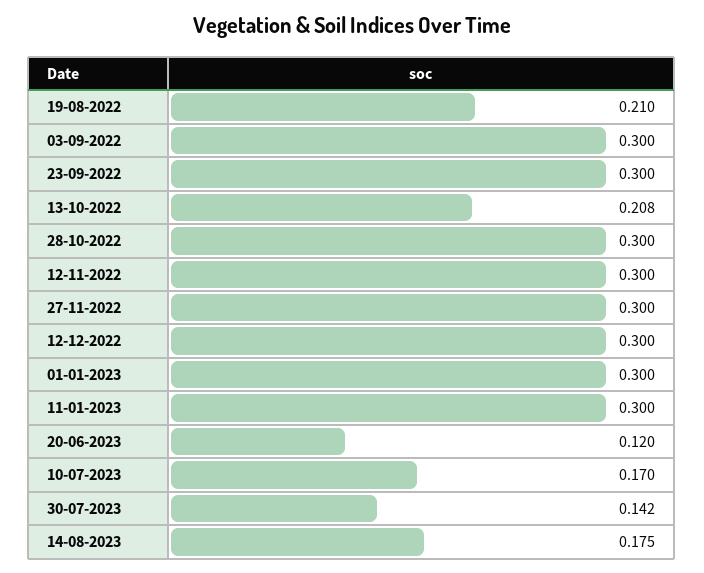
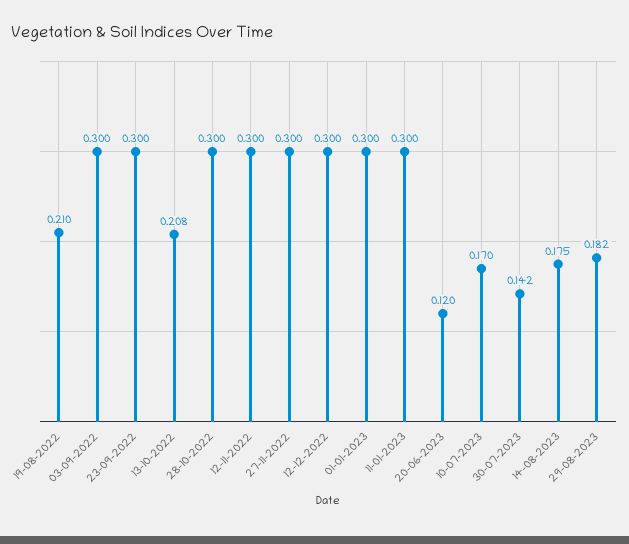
29-08-2023: none -> 0.182

